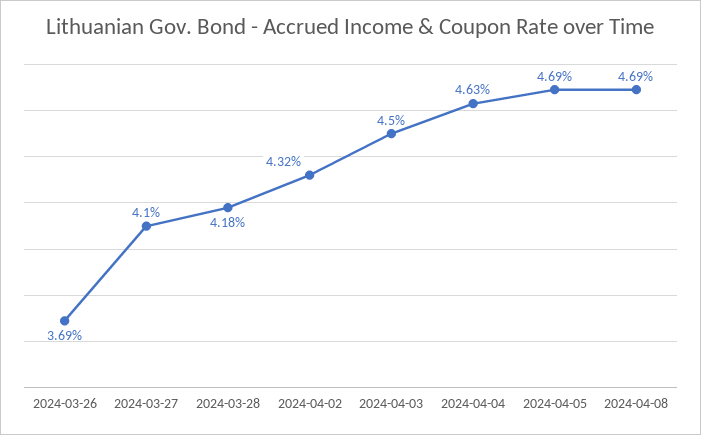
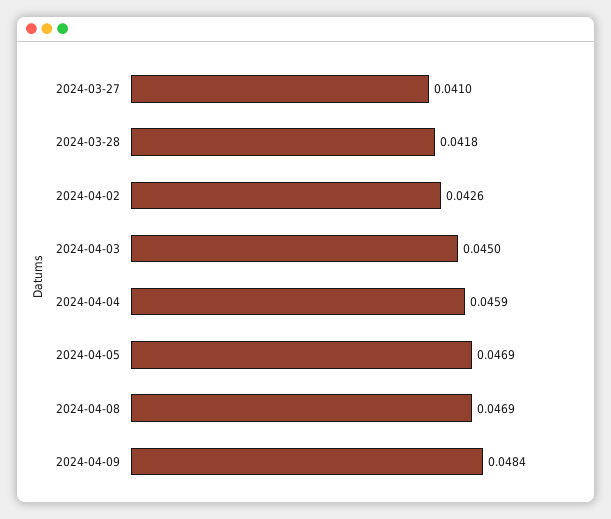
2024-03-26: 0.0369 -> none
2024-04-02: 0.0432 -> 0.0426
2024-04-04: 0.0463 -> 0.0459
2024-04-09: none -> 0.0484

